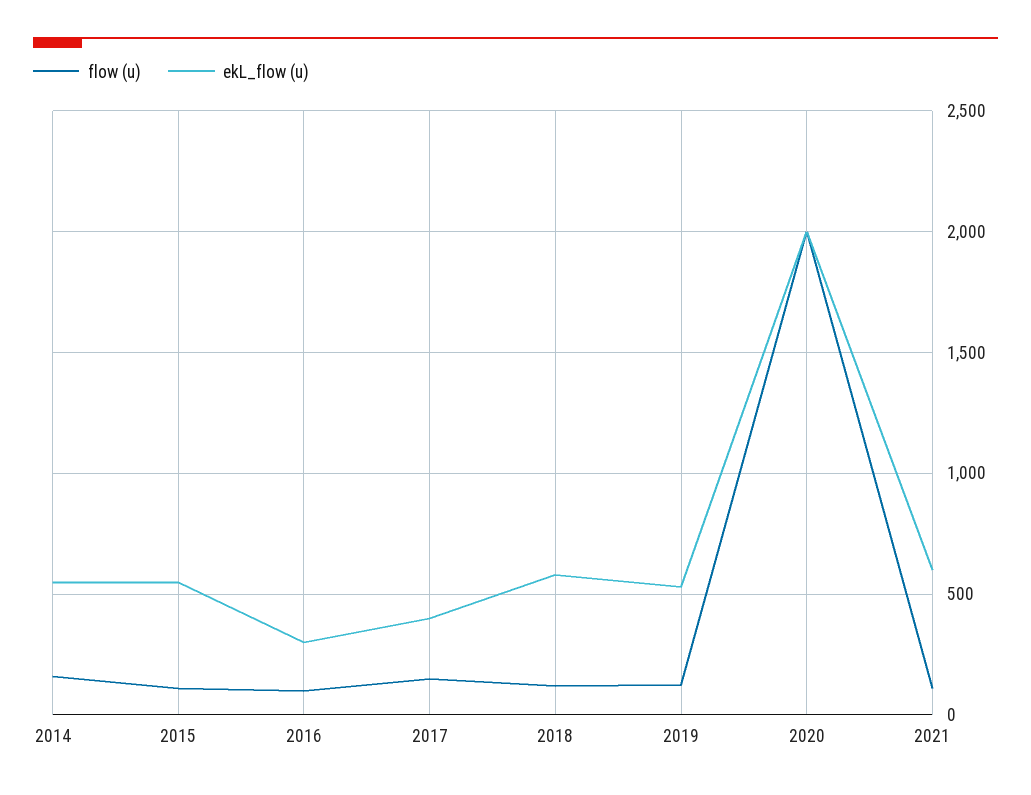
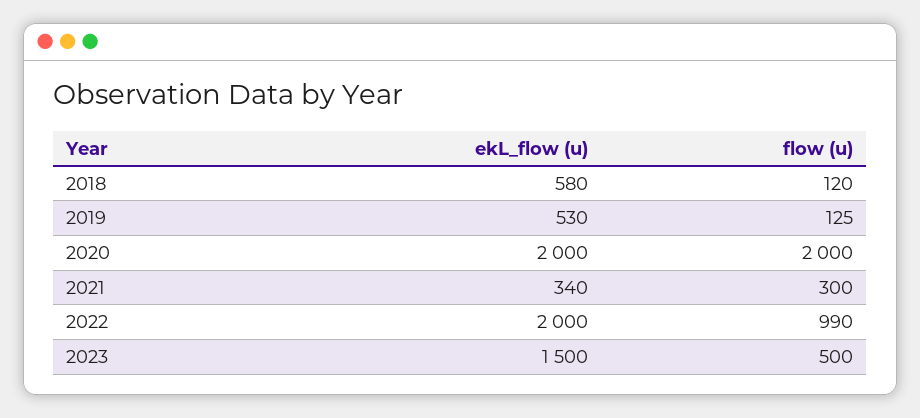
flow (u), 2014: 150 -> none
ekL_flow (u), 2014: 550 -> none
flow (u), 2015: 100 -> none
ekL_flow (u), 2015: 550 -> none
flow (u), 2016: 100 -> none
ekL_flow (u), 2016: 300 -> none
flow (u), 2017: 150 -> none
ekL_flow (u), 2017: 400 -> none
flow (u), 2021: 100 -> 300
ekL_flow (u), 2021: 600 -> 340
ekL_flow (u), 2022: none -> 2000
flow (u), 2022: none -> 990
ekL_flow (u), 2023: none -> 1500
flow (u), 2023: none -> 500

